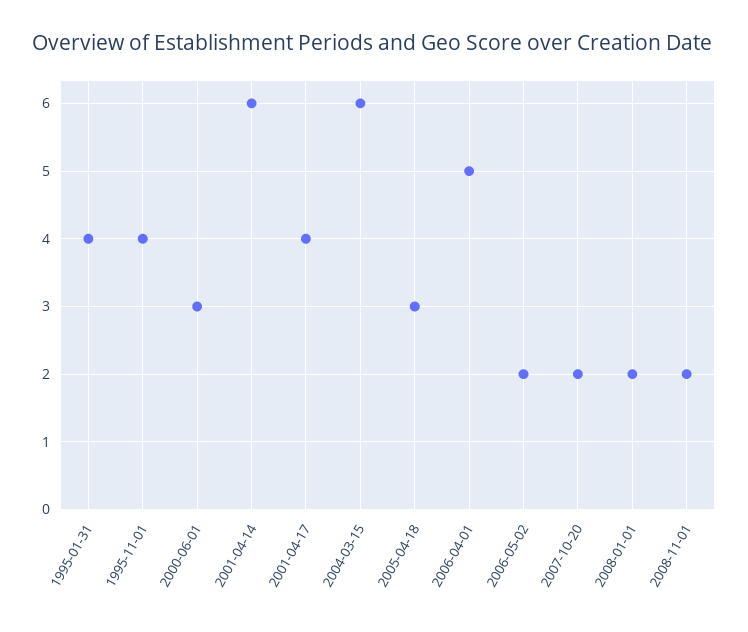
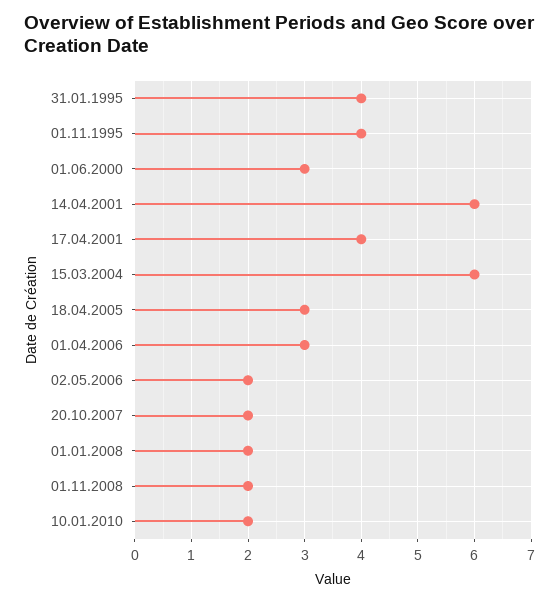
2006-04-01: 5 -> 3
10.01.2010: none -> 2

